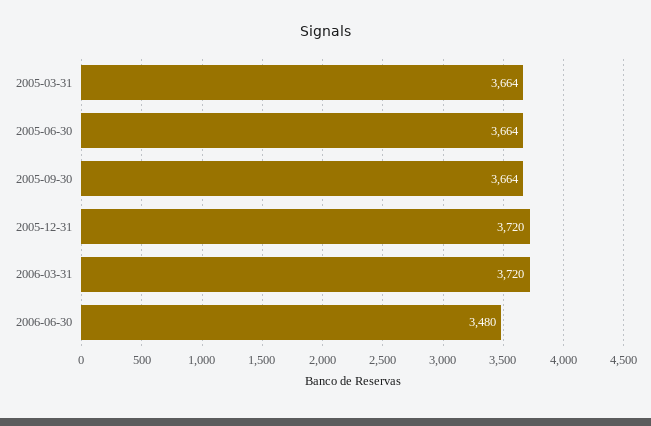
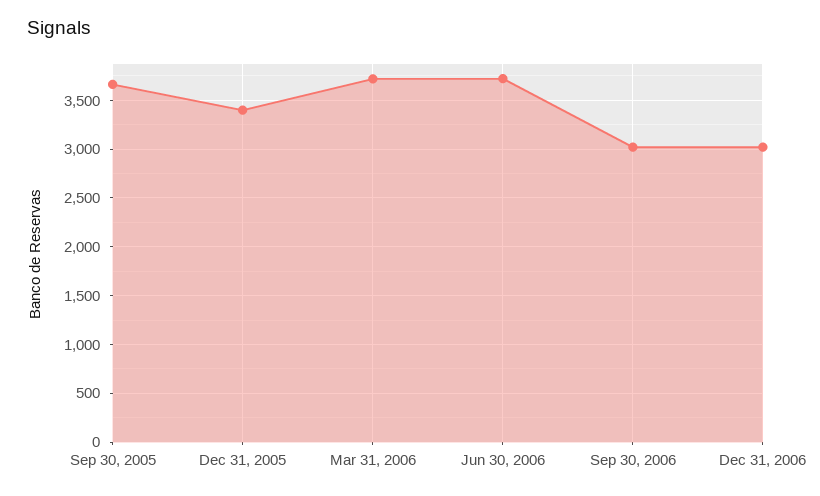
2005-03-31: 3664 -> none
2005-06-30: 3664 -> none
2005-12-31: 3720 -> 3400
2006-06-30: 3480 -> 3700
Sep 30, 2006: none -> 3000
Dec 31, 2006: none -> 3000

